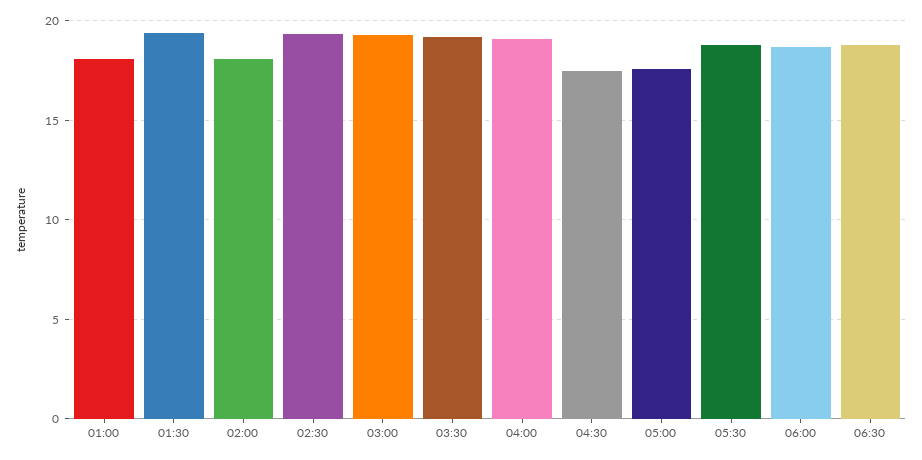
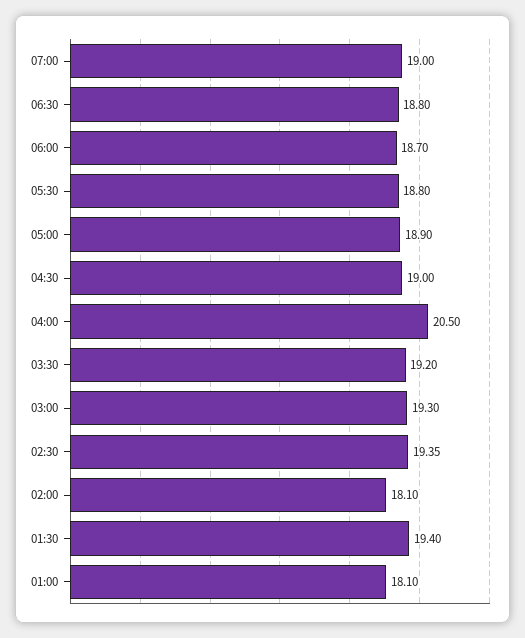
04:00: 19 -> 20.5
04:30: 17.5 -> 19
05:00: 17.5 -> 18.9
07:00: none -> 19

